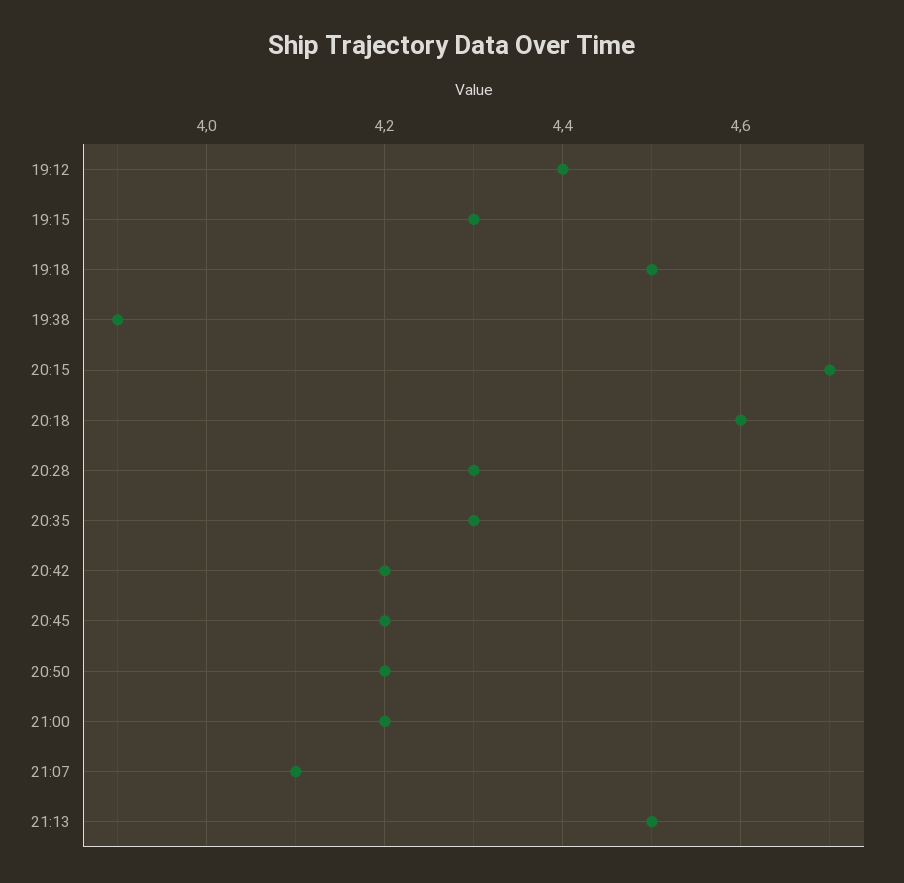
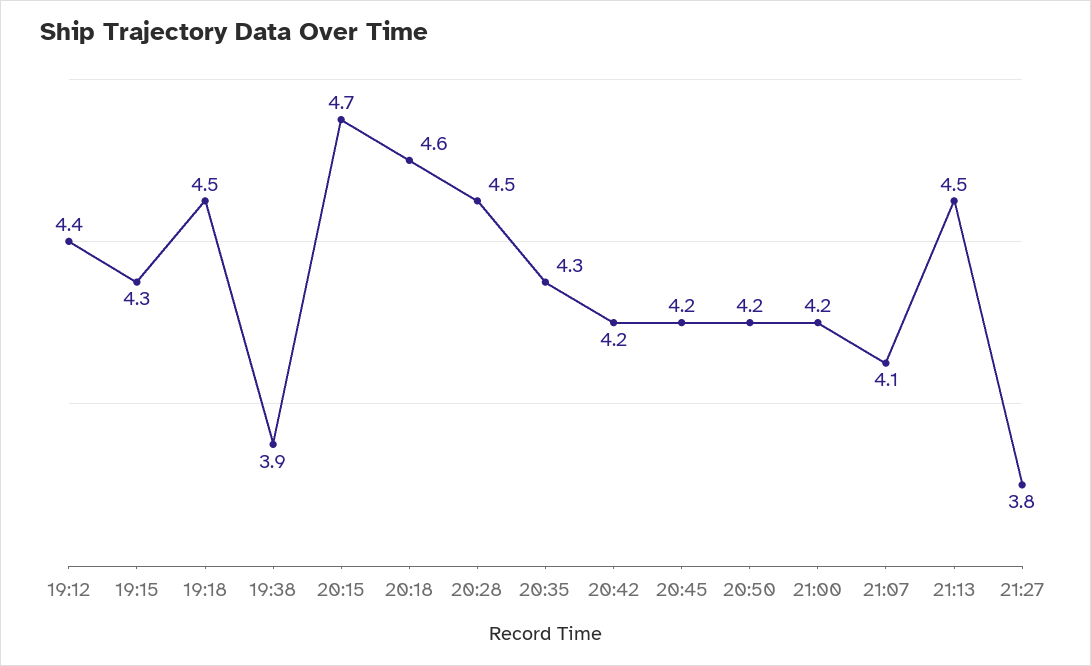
20:28: 4.3 -> 4.5
21:27: none -> 3.8

